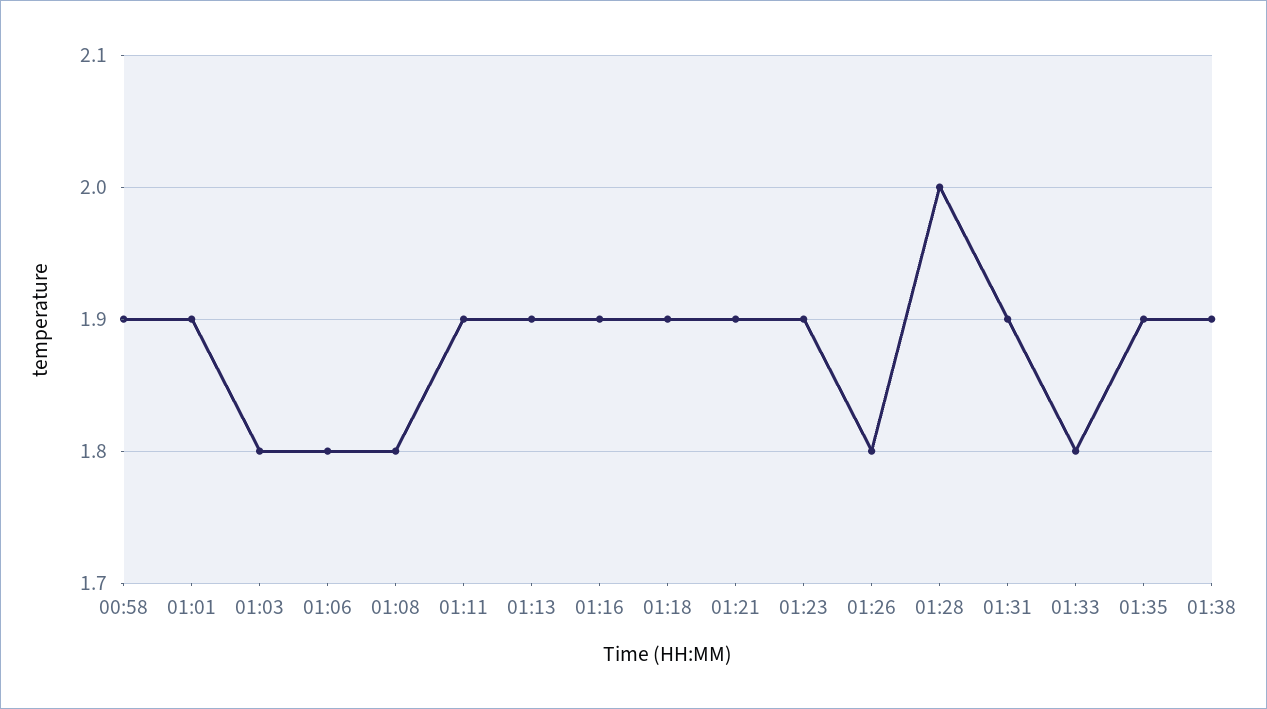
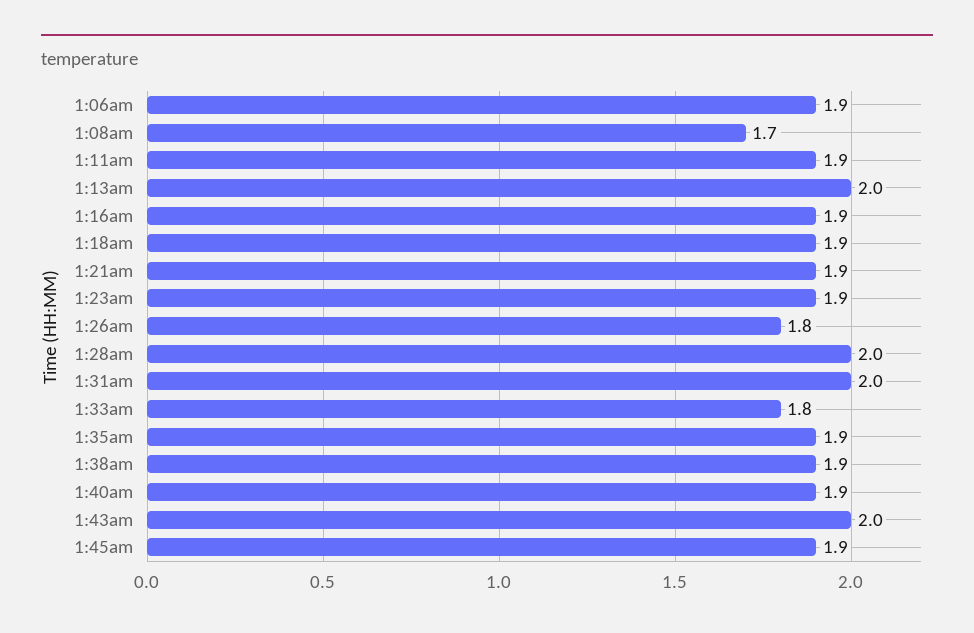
00:58: 1.9 -> none
01:01: 1.9 -> none
01:03: 1.8 -> none
01:06: 1.8 -> 1.9
01:08: 1.8 -> 1.7
01:13: 1.9 -> 2
01:31: 1.9 -> 2
1:40am: none -> 1.9
1:43am: none -> 2
1:45am: none -> 1.9

